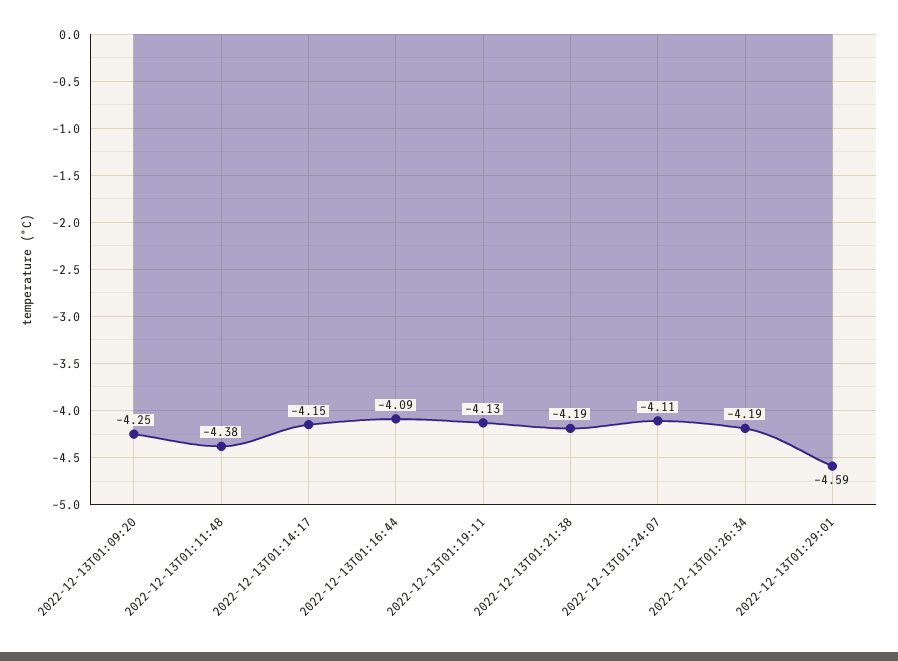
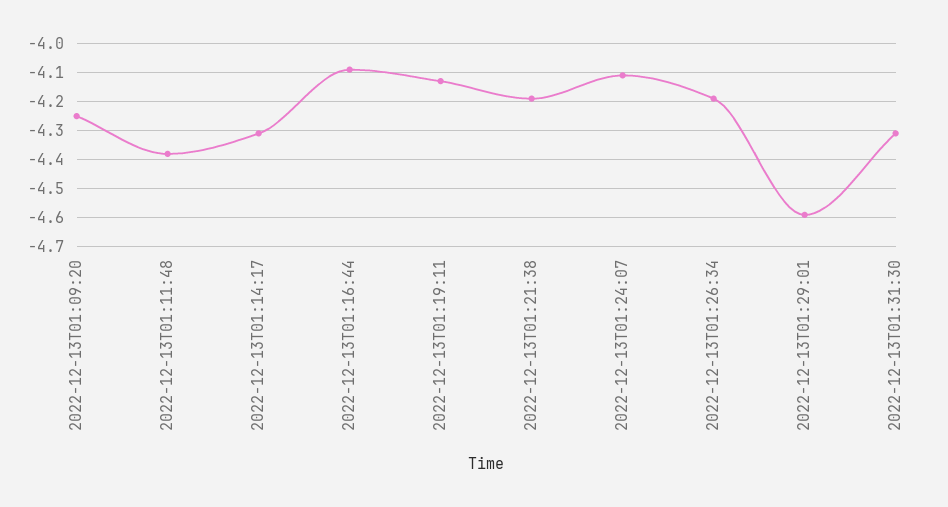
2022-12-13T01:14:17: -4.15 -> -4.3
2022-12-13T01:31:30: none -> -4.3

